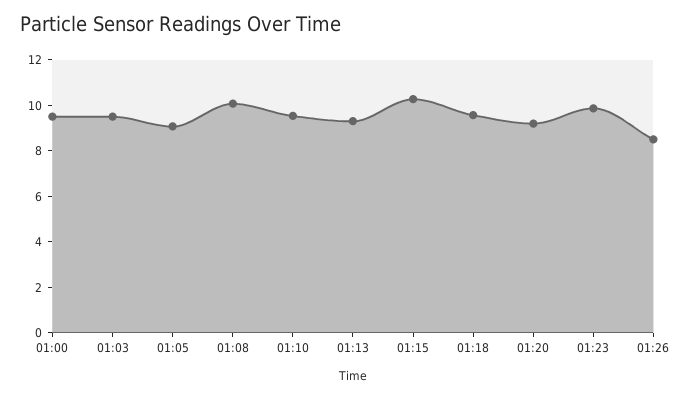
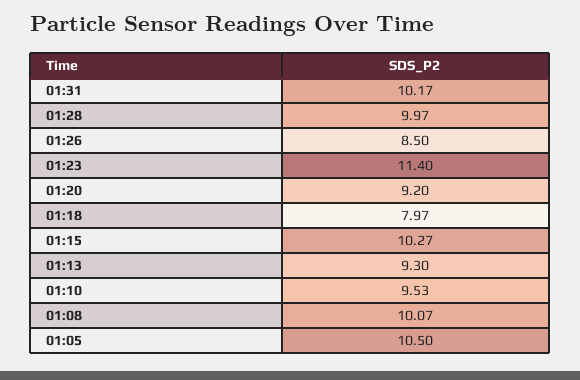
01:00: 9.5 -> none
01:03: 9.5 -> none
01:05: 9 -> 10.5
01:18: 9.5 -> 7.97
01:23: 10 -> 11.4
01:31: none -> 10.17
01:28: none -> 9.97

